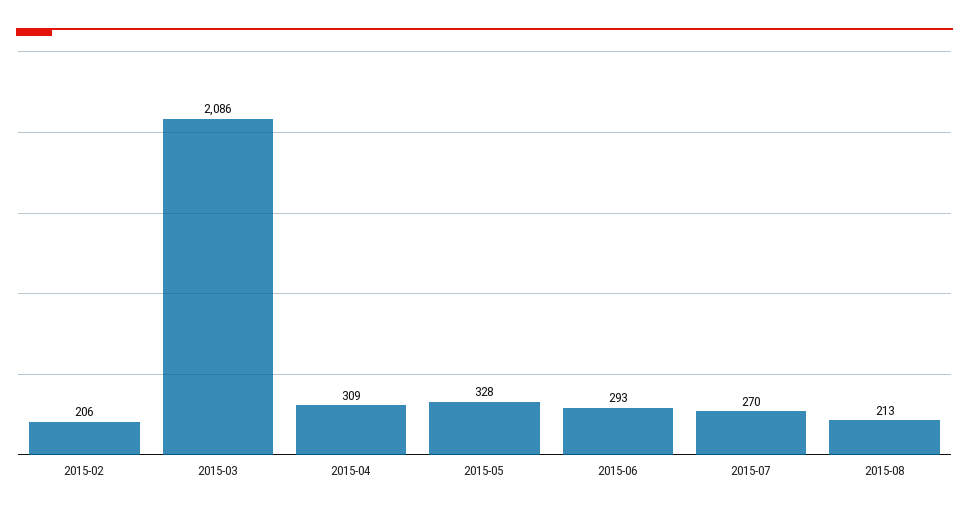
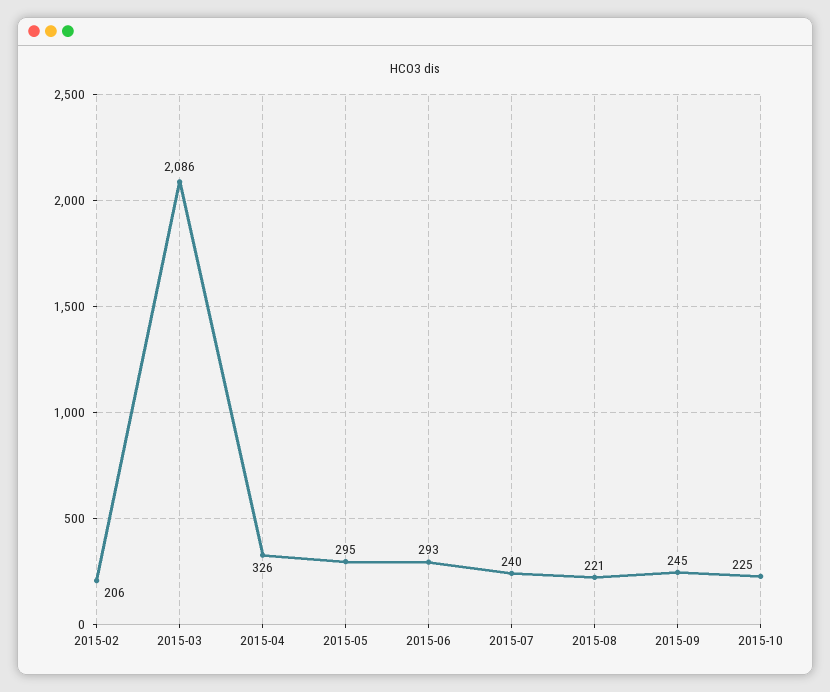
2015-04: 309 -> 326
2015-05: 328 -> 295
2015-07: 270 -> 240
2015-08: 213 -> 221
2015-09: none -> 245
2015-10: none -> 225

